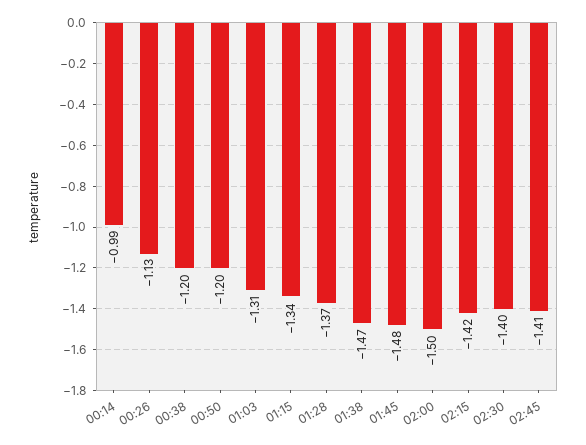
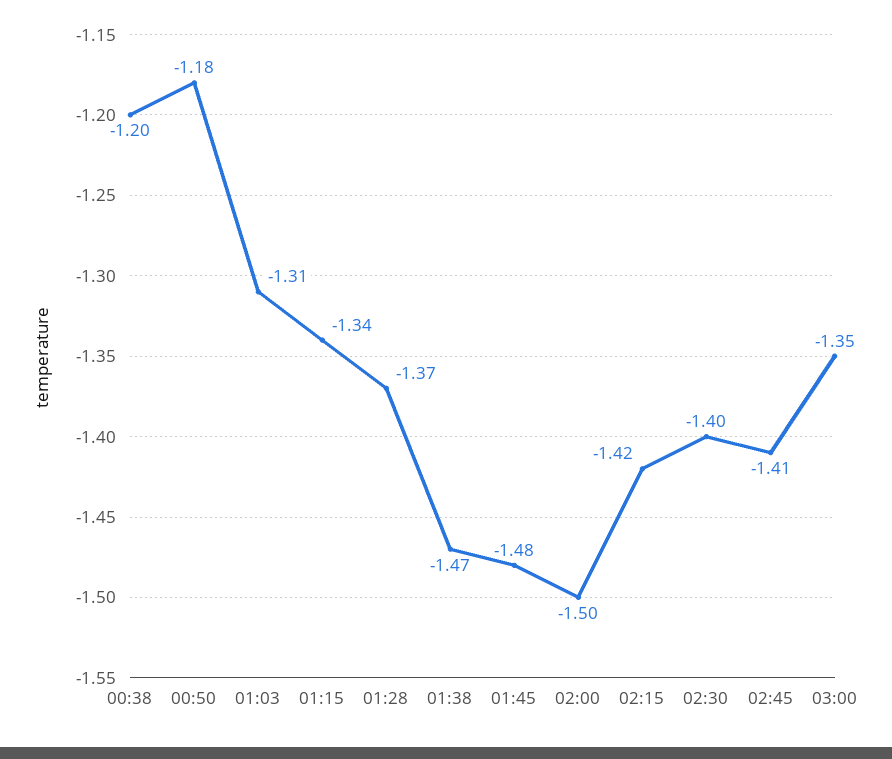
00:14: -0.99 -> none
00:26: -1.13 -> none
00:50: -1.2 -> -1.18
03:00: none -> -1.35

